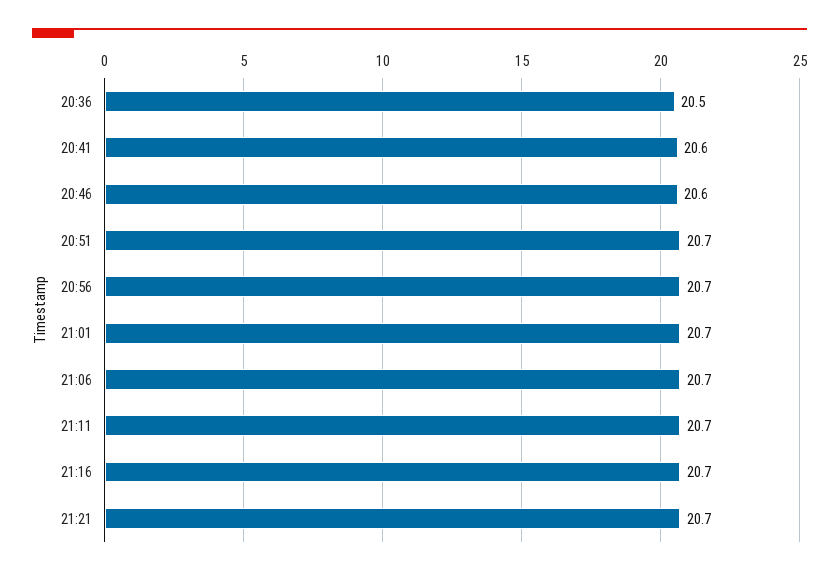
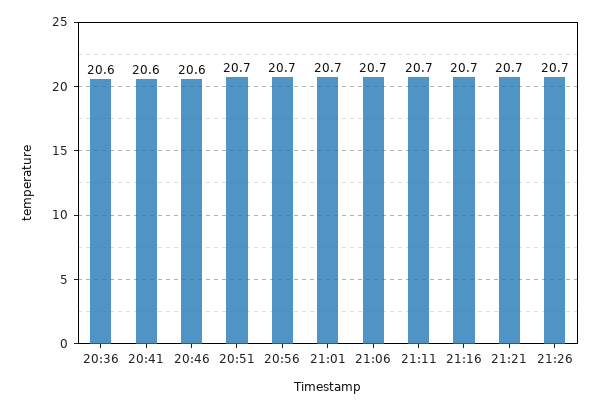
20:36: 20.5 -> 20.6
21:26: none -> 20.7

